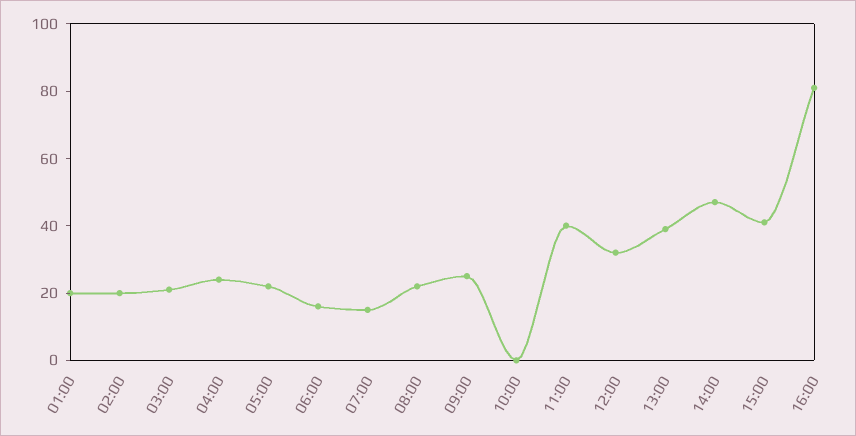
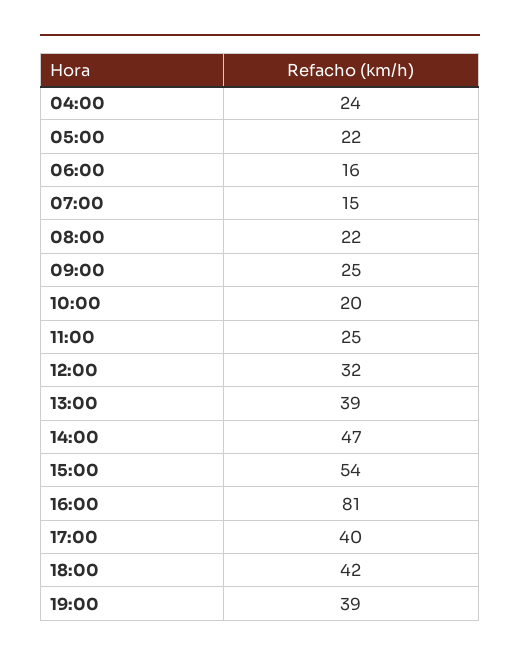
01:00: 20 -> none
02:00: 20 -> none
03:00: 20 -> none
10:00: 0 -> 20
11:00: 40 -> 25
15:00: 40 -> 54
17:00: none -> 40
18:00: none -> 42
19:00: none -> 39

